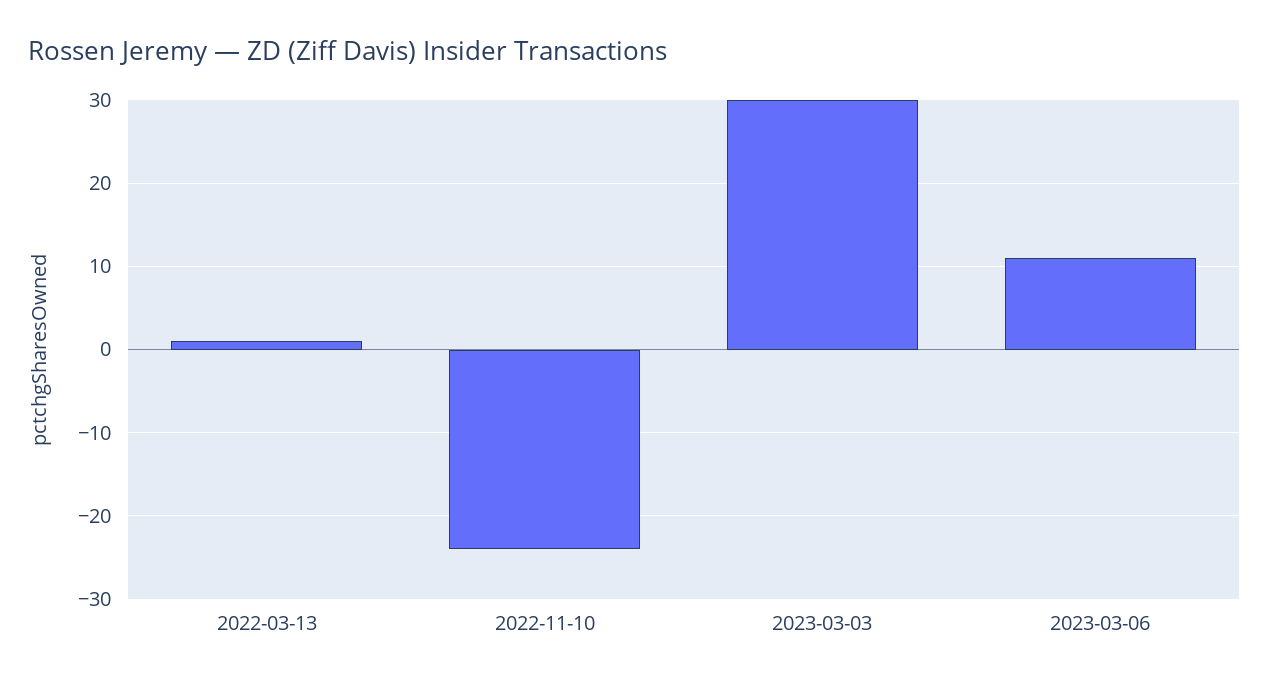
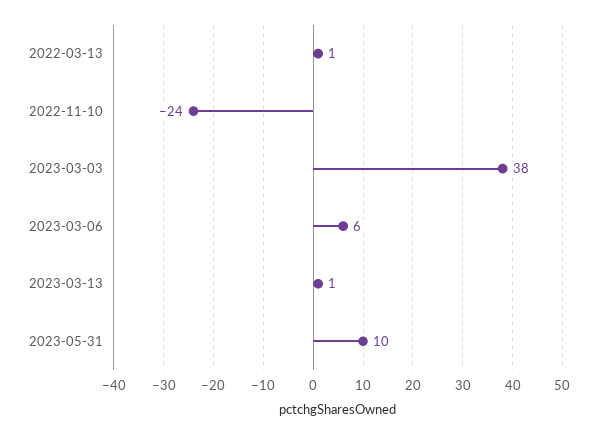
2023-03-03: 30 -> 38
2023-03-06: 11 -> 6
2023-03-13: none -> 1
2023-05-31: none -> 10

